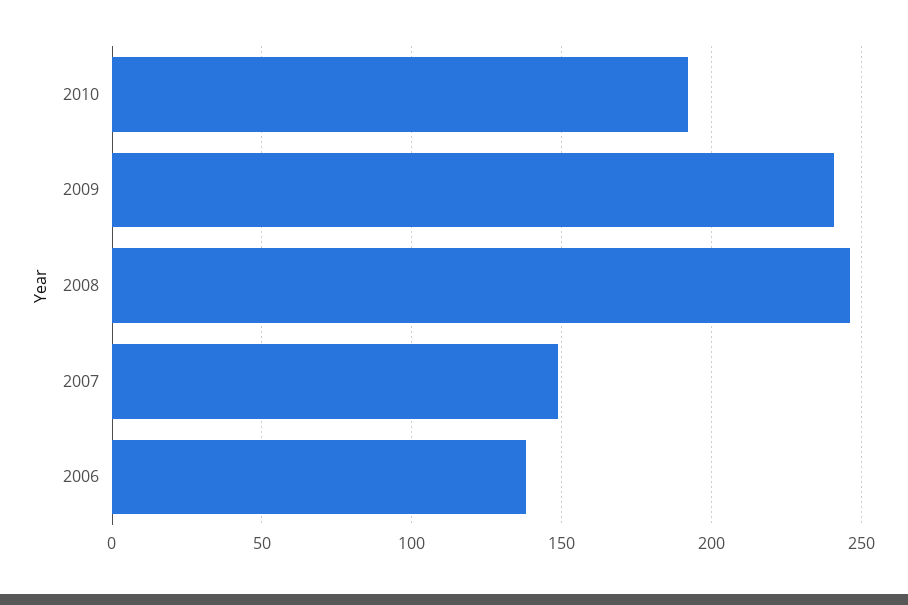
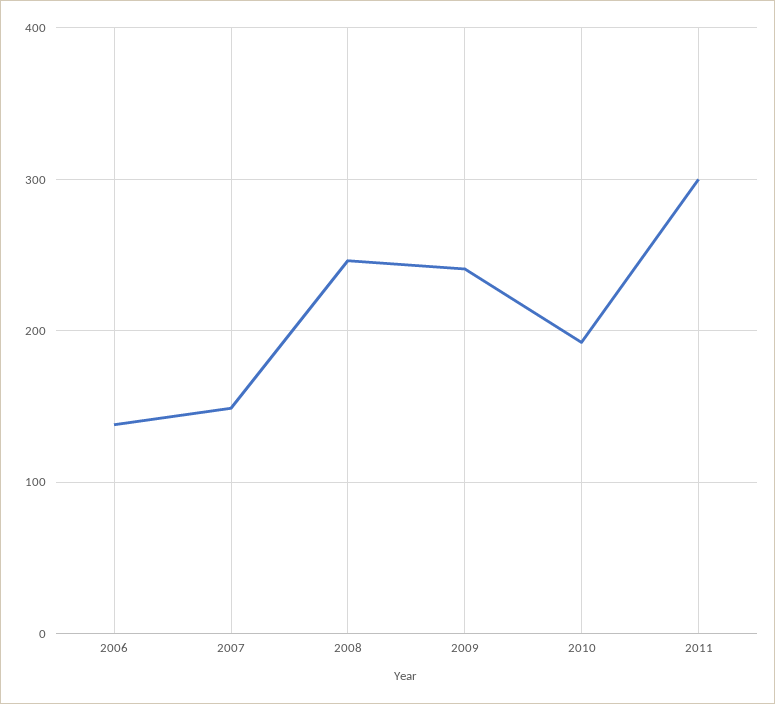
2011: none -> 300

